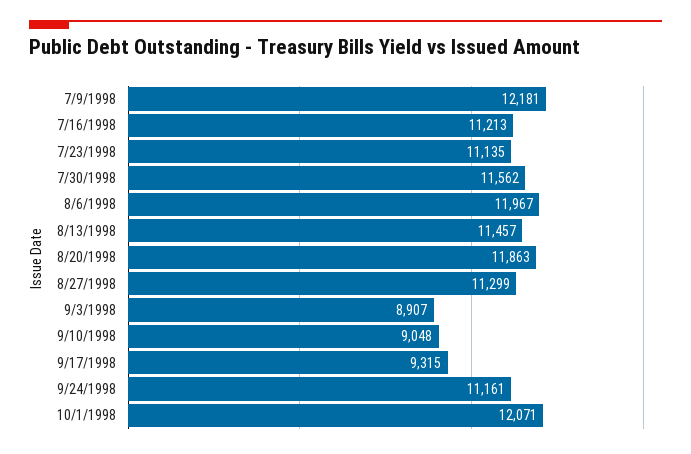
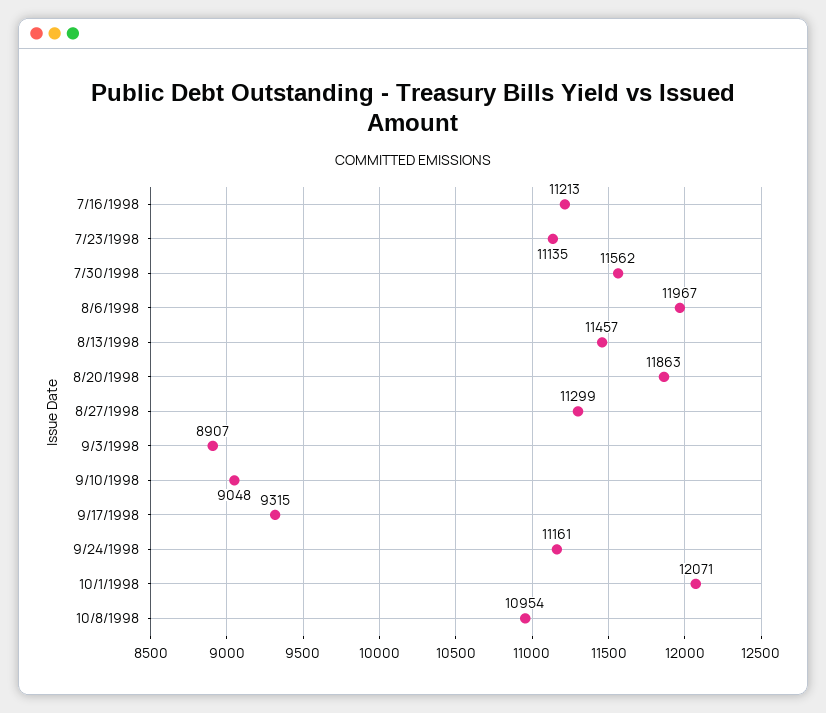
7/9/1998: 12181 -> none
10/8/1998: none -> 10954

